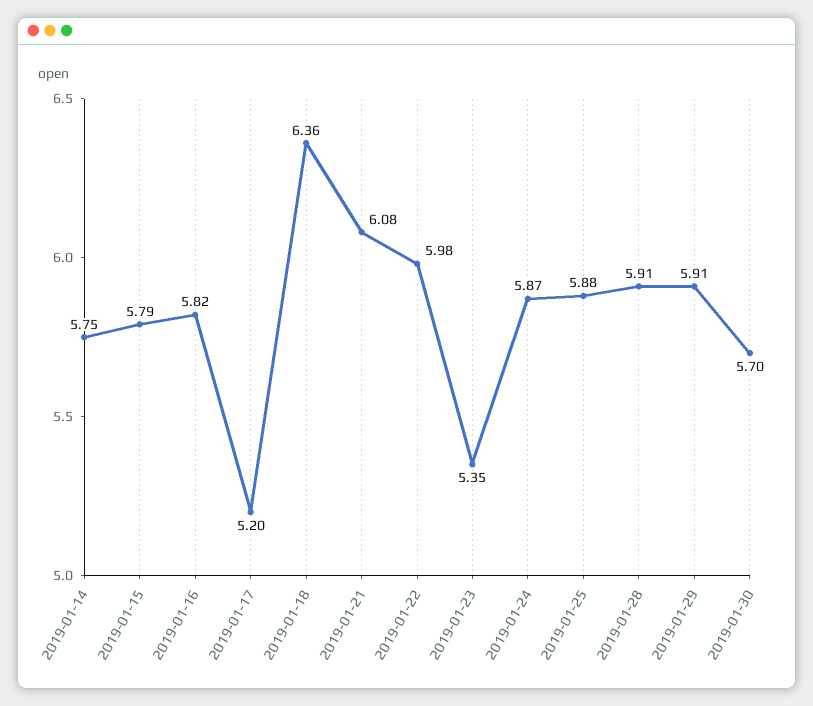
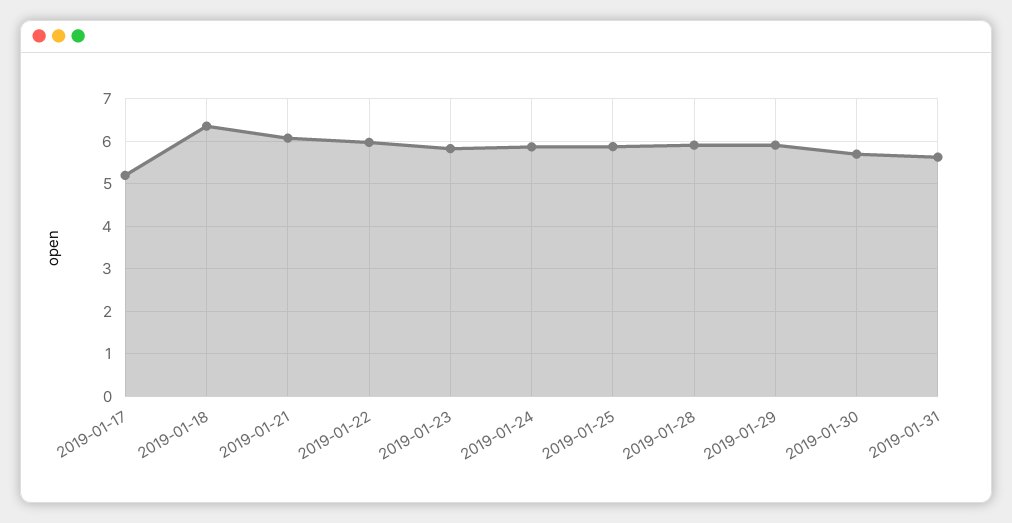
2019-01-14: 5.75 -> none
2019-01-15: 5.79 -> none
2019-01-16: 5.82 -> none
2019-01-23: 5.35 -> 5.8
2019-01-31: none -> 5.6

